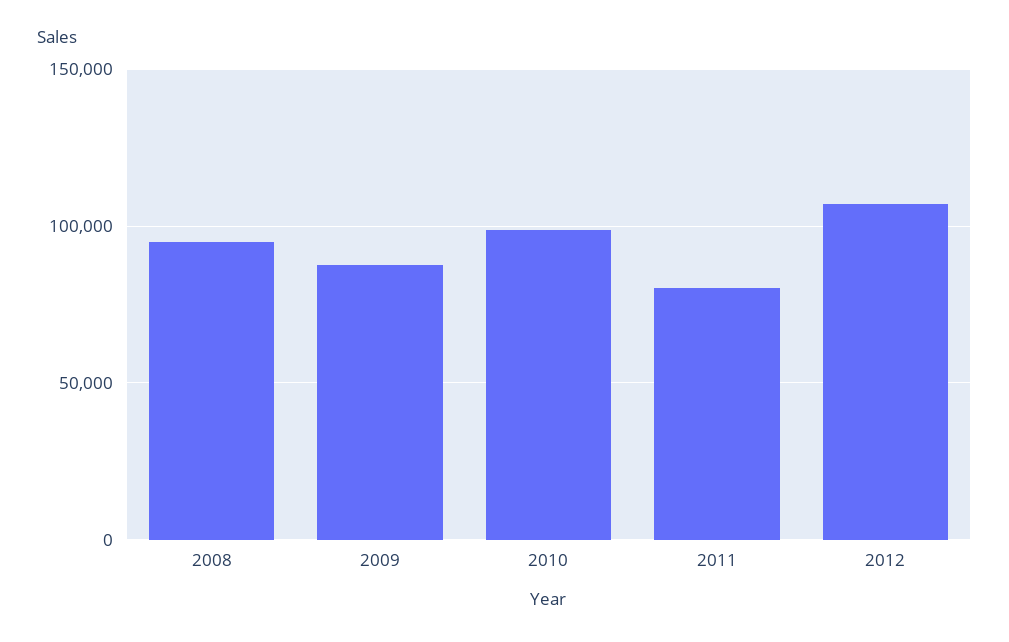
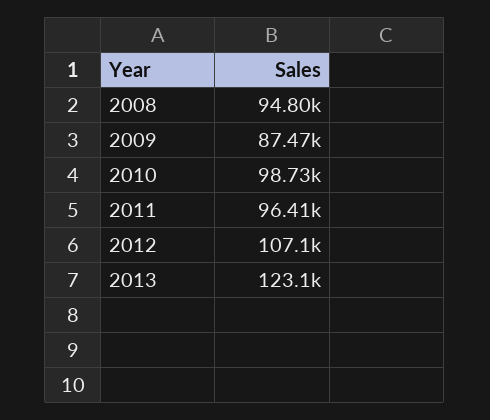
2011: 80000 -> 96410
2013: none -> 123100

